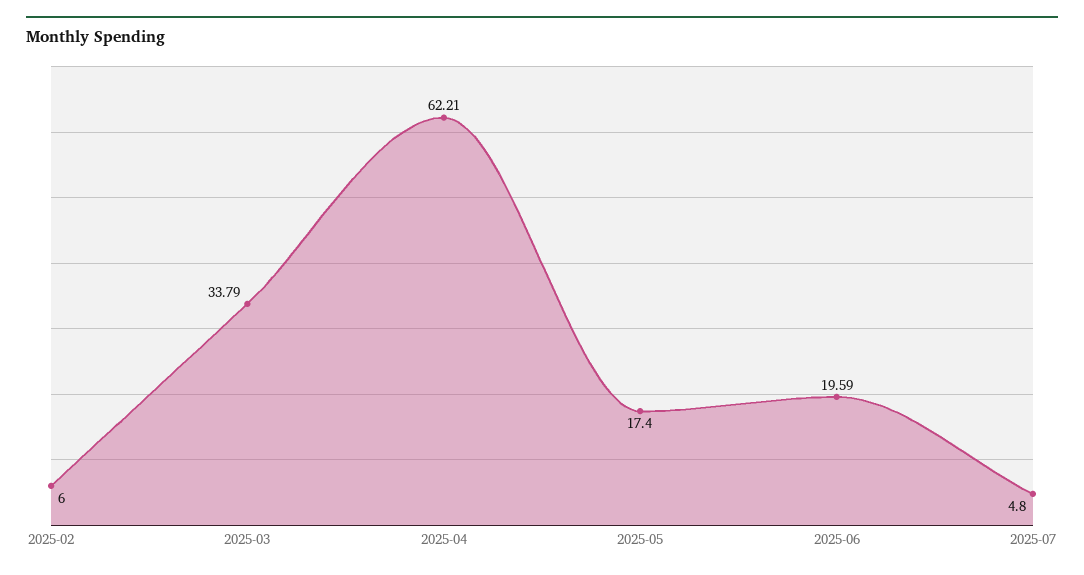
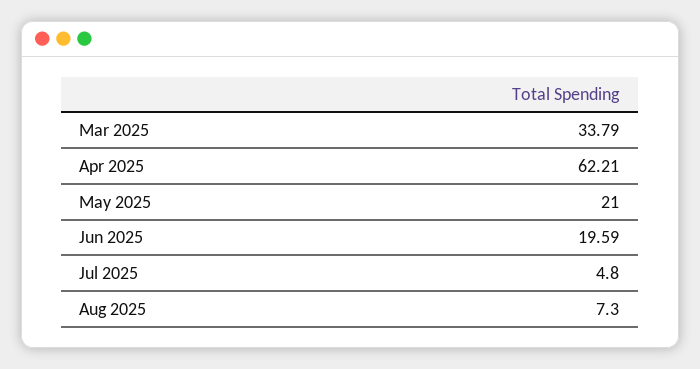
2025-02: 6 -> none
2025-05: 17.4 -> 21
Aug 2025: none -> 7.3

